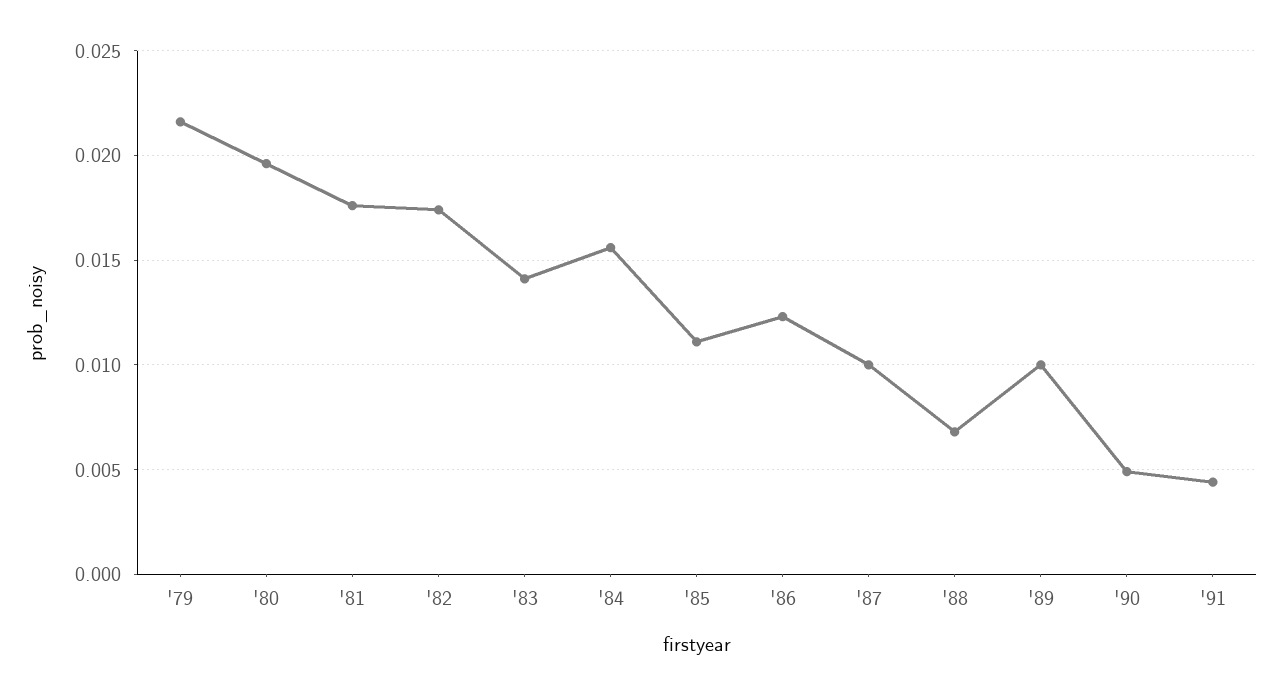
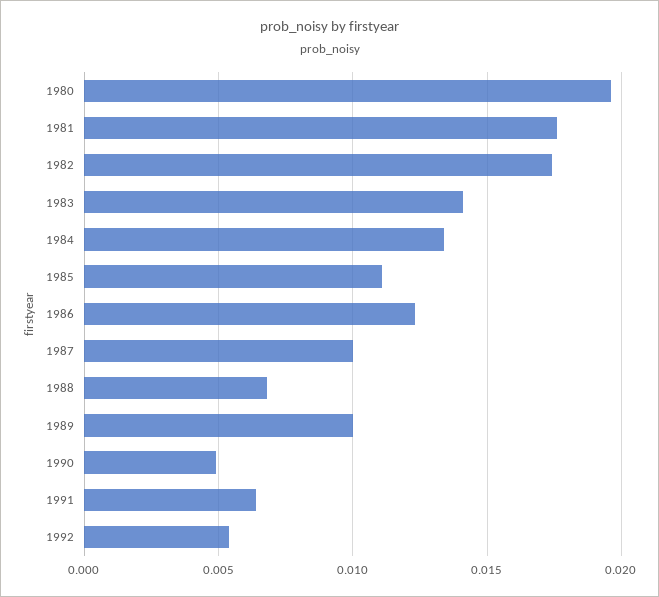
'79: 0.0215 -> none
'84: 0.0155 -> 0.0135
'91: 0.0045 -> 0.0065
1992: none -> 0.0055

